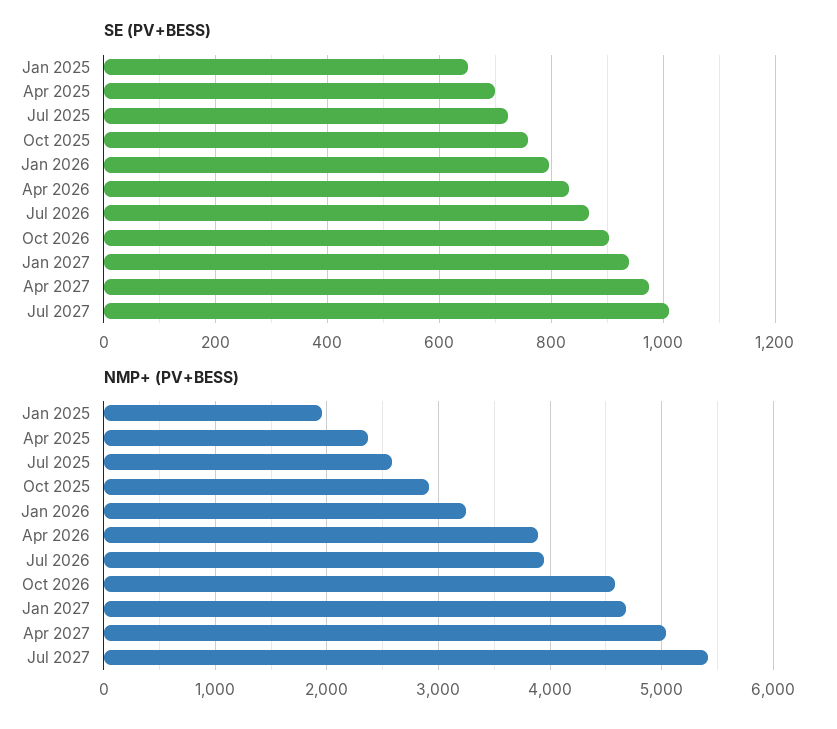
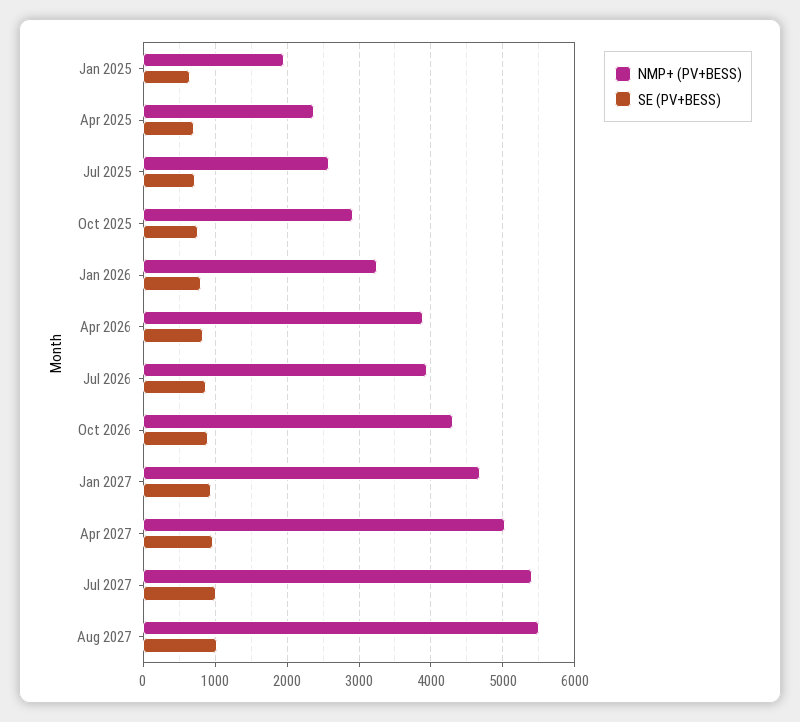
NMP+ (PV+BESS), Oct 2026: 4600 -> 4300
NMP+ (PV+BESS), Aug 2027: none -> 5500
SE (PV+BESS), Aug 2027: none -> 1000

